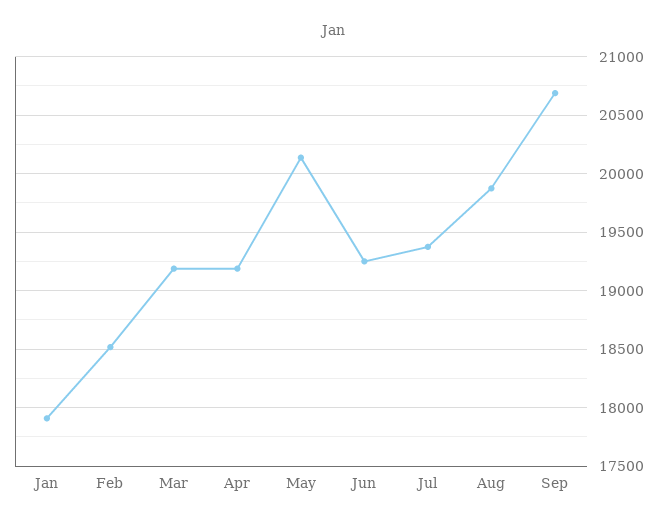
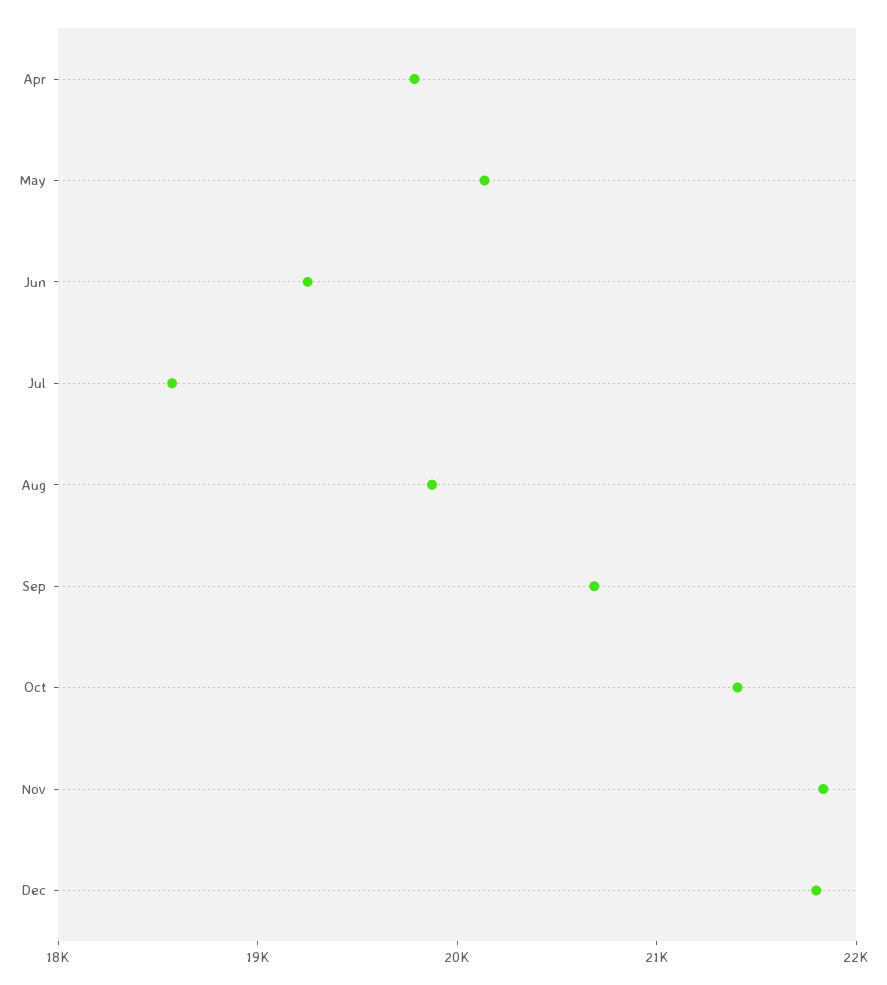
Jan: 17900 -> none
Feb: 18500 -> none
Mar: 19200 -> none
Apr: 19200 -> 19800
Jul: 19400 -> 18600
Oct: none -> 21400
Nov: none -> 21800
Dec: none -> 21800

